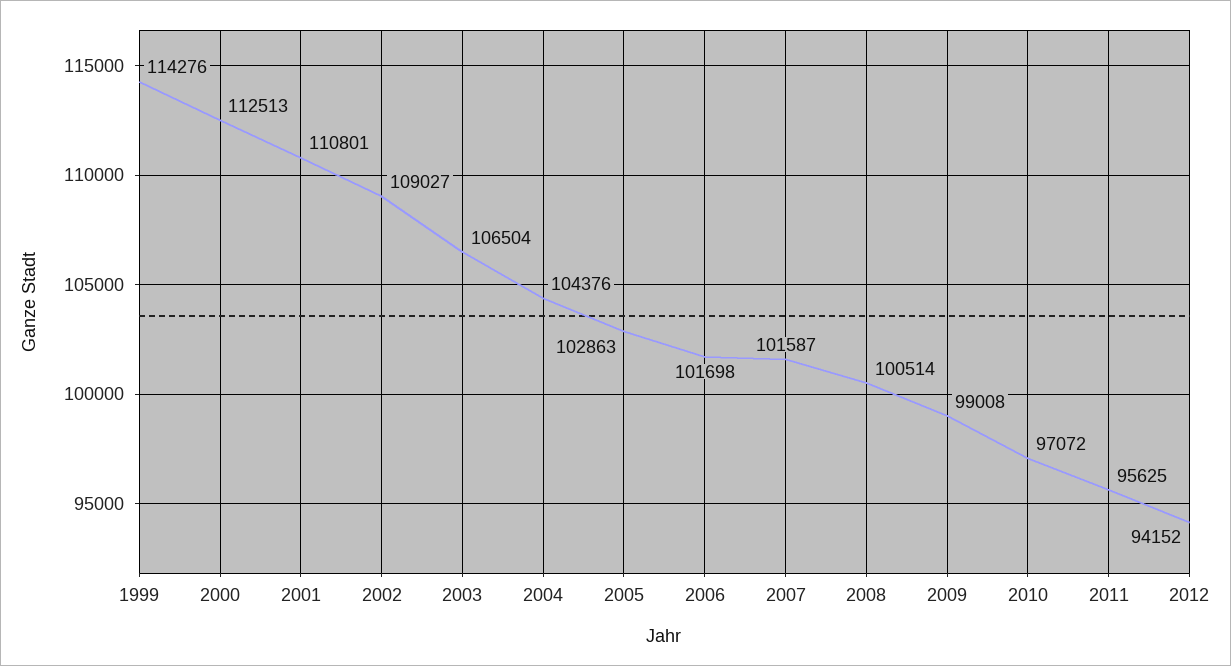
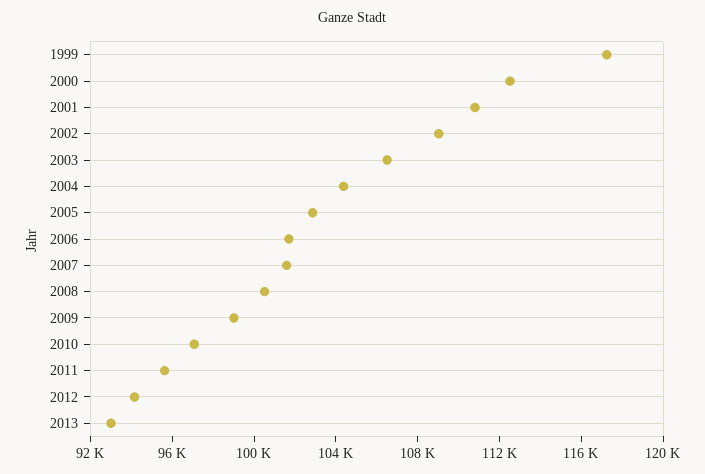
1999: 114276 -> 117000
2013: none -> 93000

